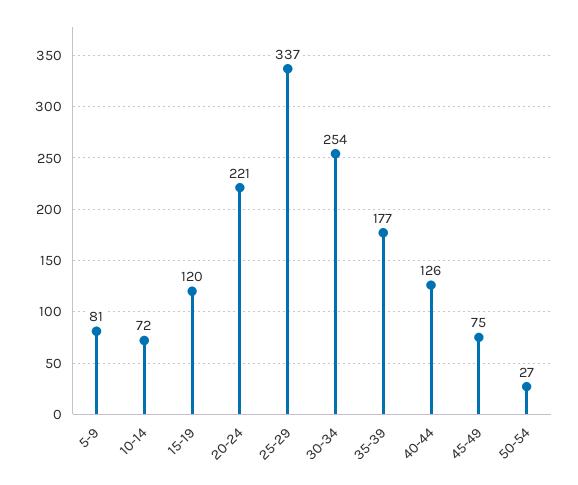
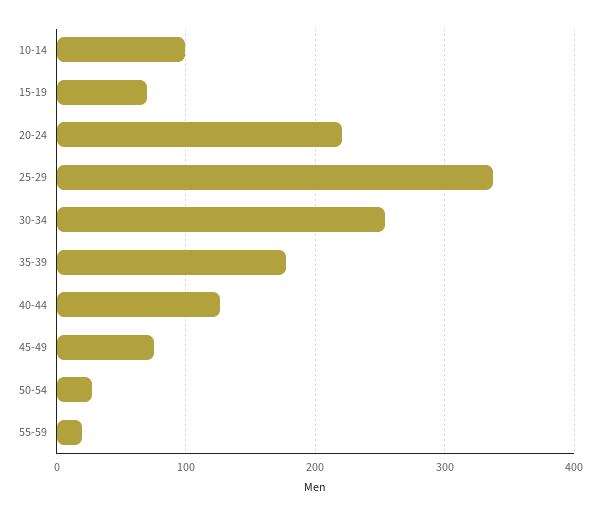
5-9: 81 -> none
10-14: 72 -> 100
15-19: 120 -> 70
55-59: none -> 20

